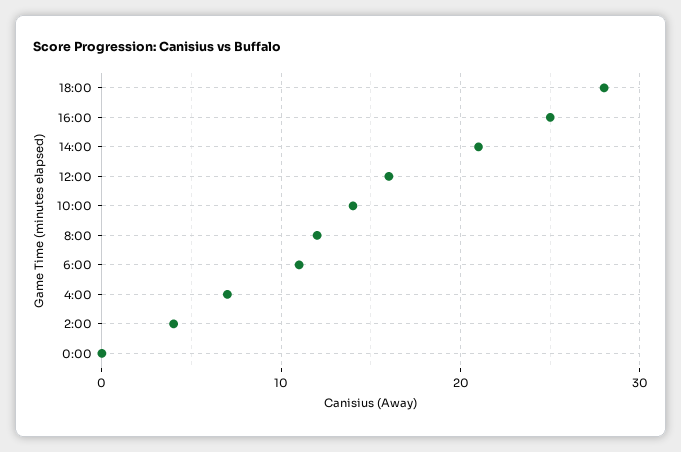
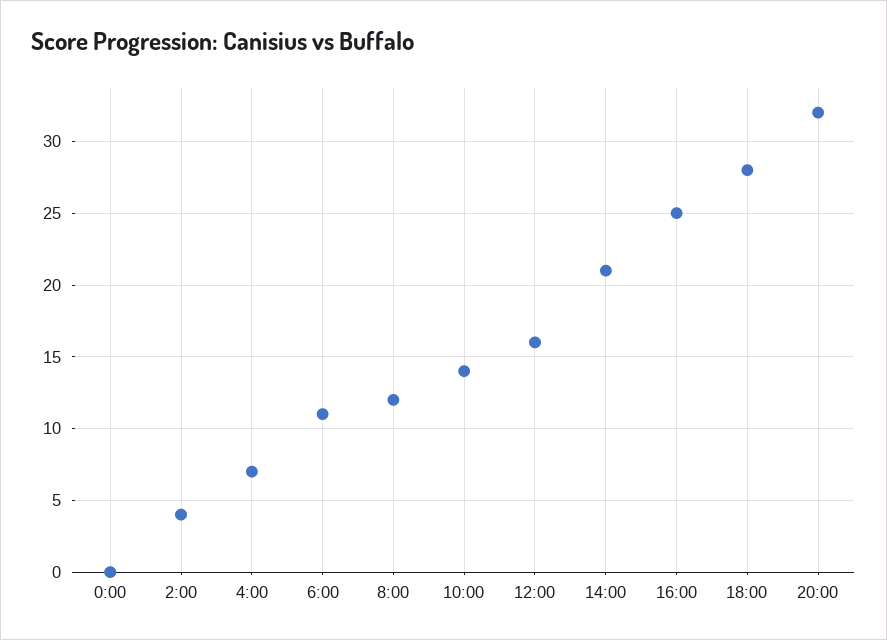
20:00: none -> 32

